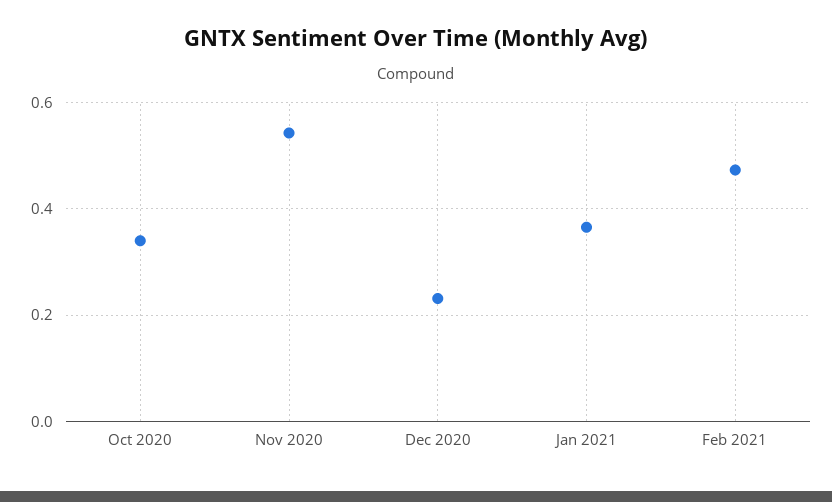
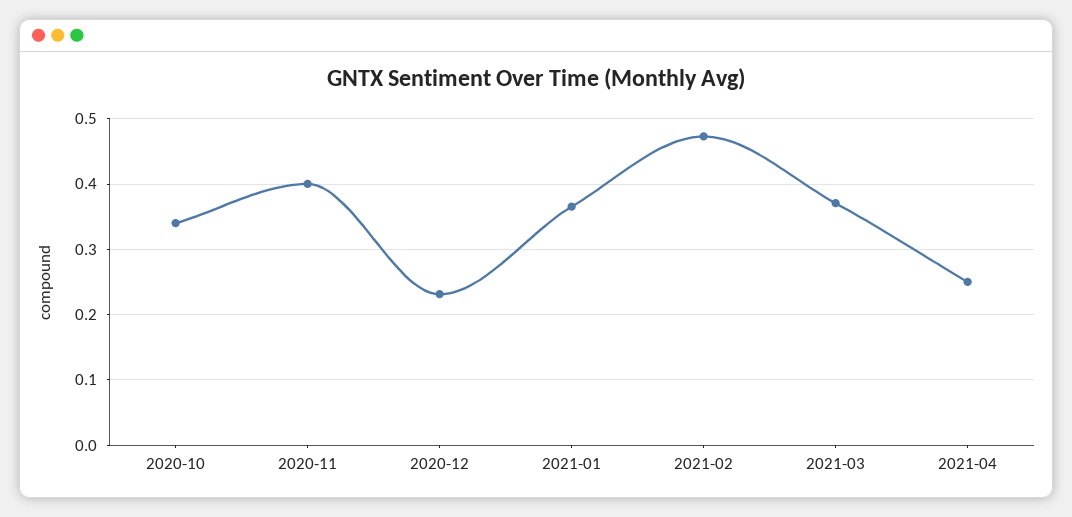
Nov 2020: 0.54 -> 0.4
2021-03: none -> 0.37
2021-04: none -> 0.25

